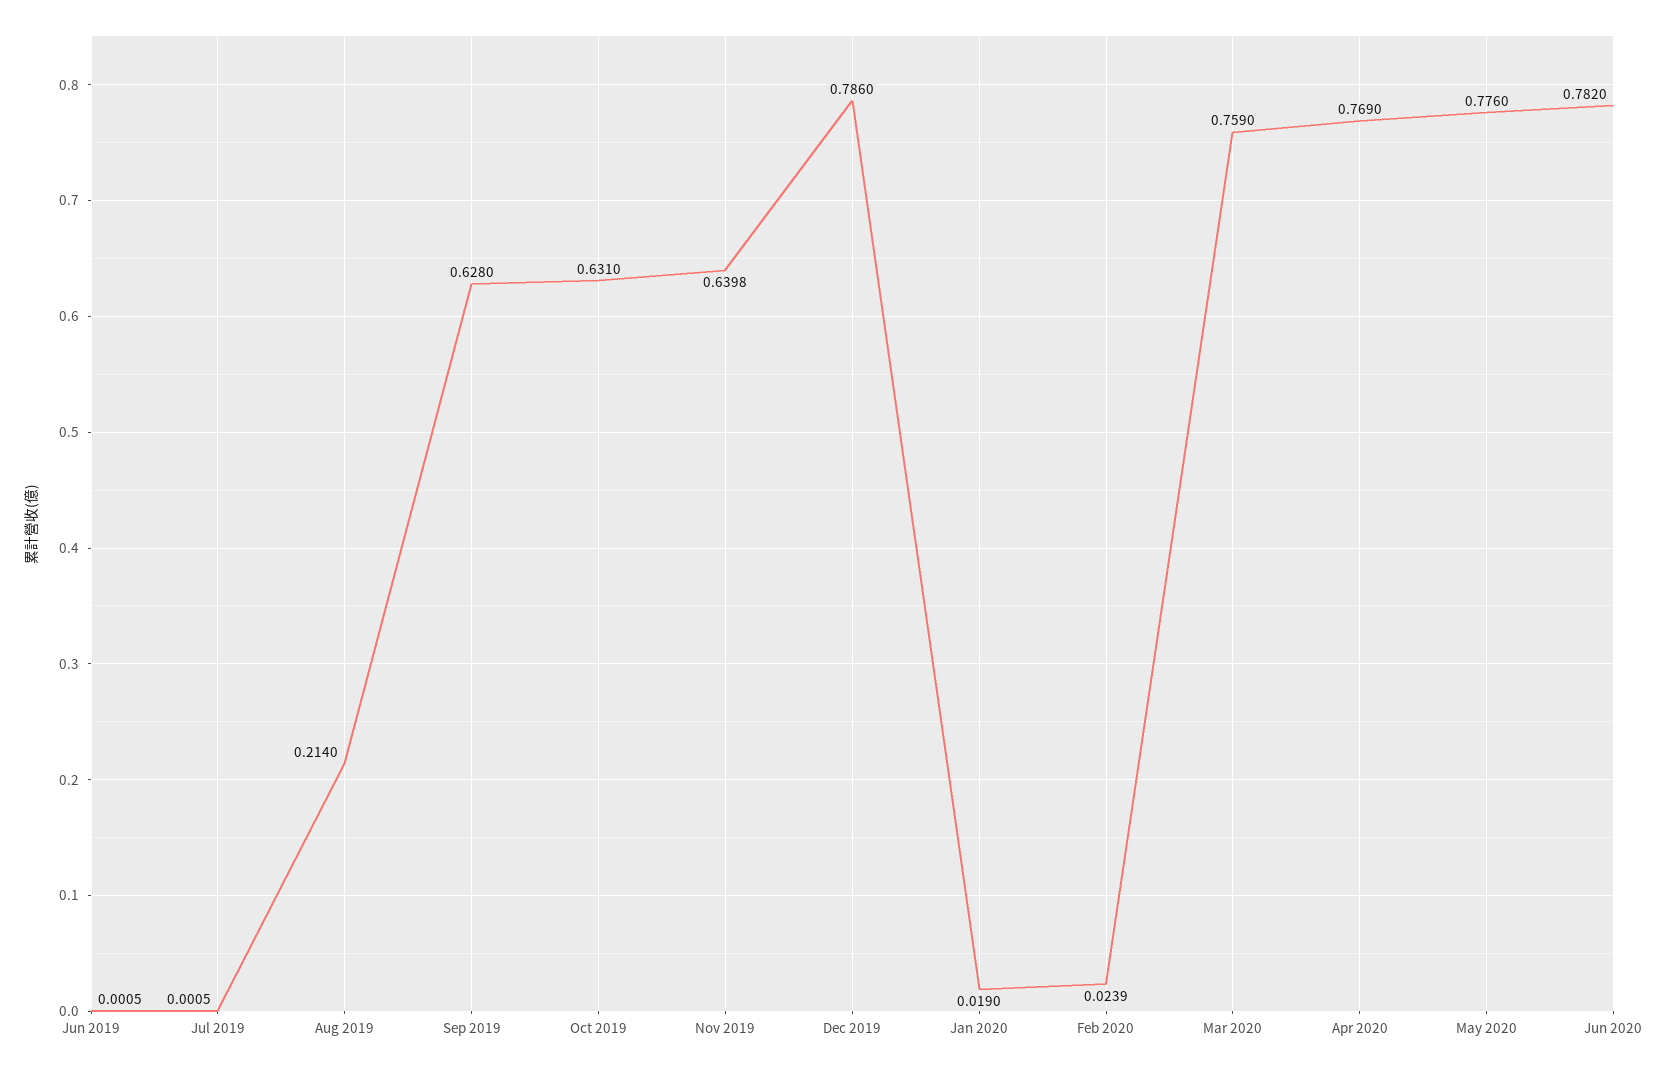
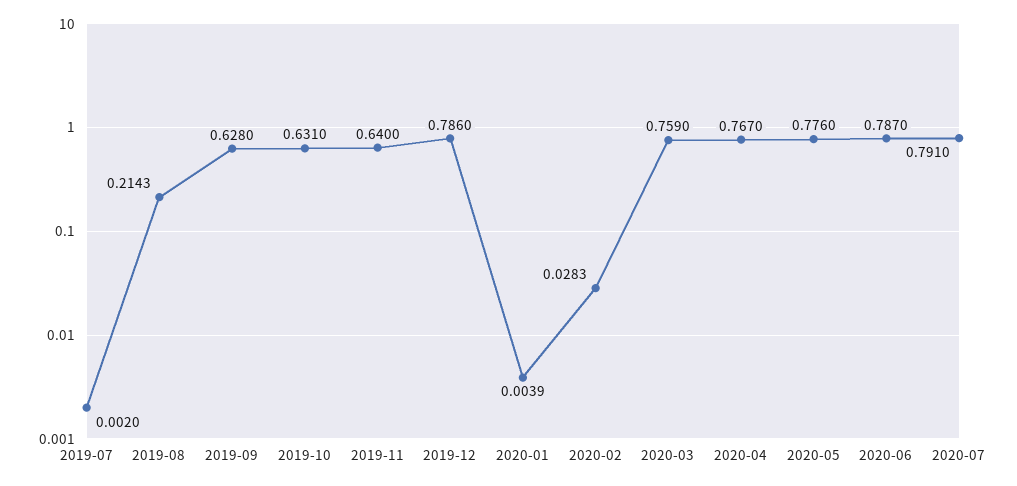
Jun 2019: 0.0005 -> none
Jul 2019: 0.0005 -> 0.002
Aug 2019: 0.214 -> 0.2143
Nov 2019: 0.6398 -> 0.64
Jan 2020: 0.019 -> 0.0039
Feb 2020: 0.0239 -> 0.0283
Apr 2020: 0.769 -> 0.767
Jun 2020: 0.782 -> 0.787
2020-07: none -> 0.791

